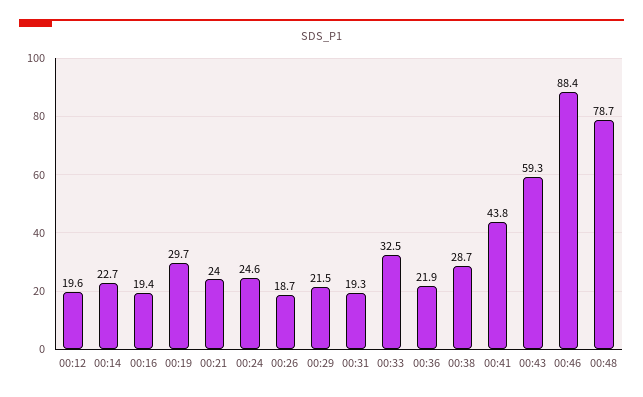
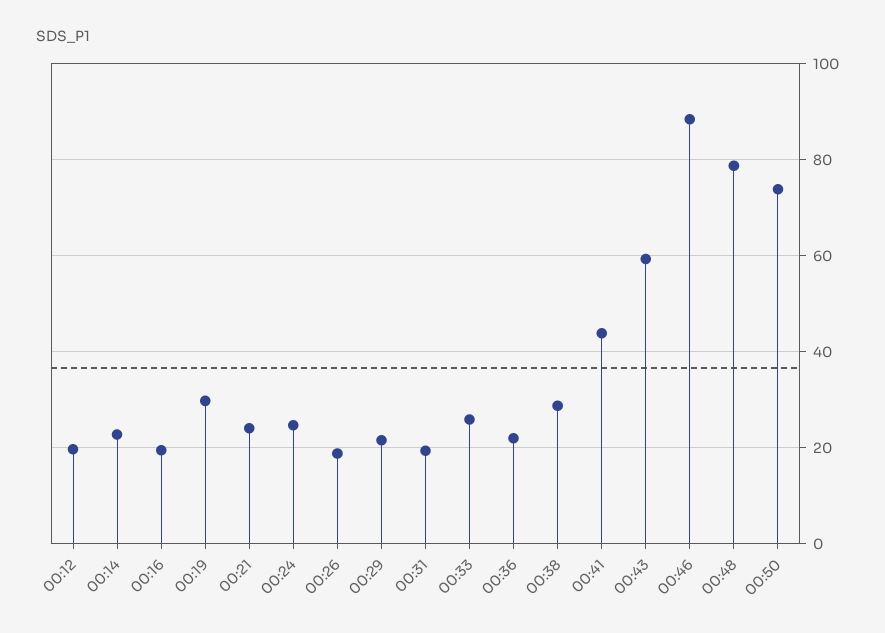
00:33: 32.5 -> 26
00:50: none -> 74

